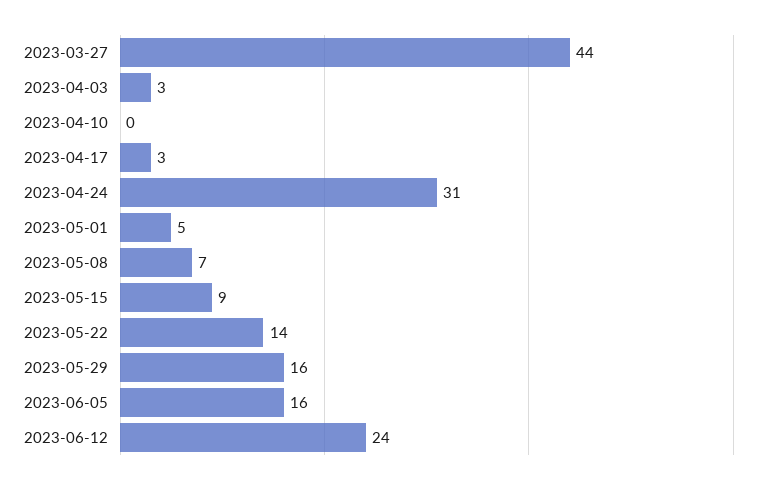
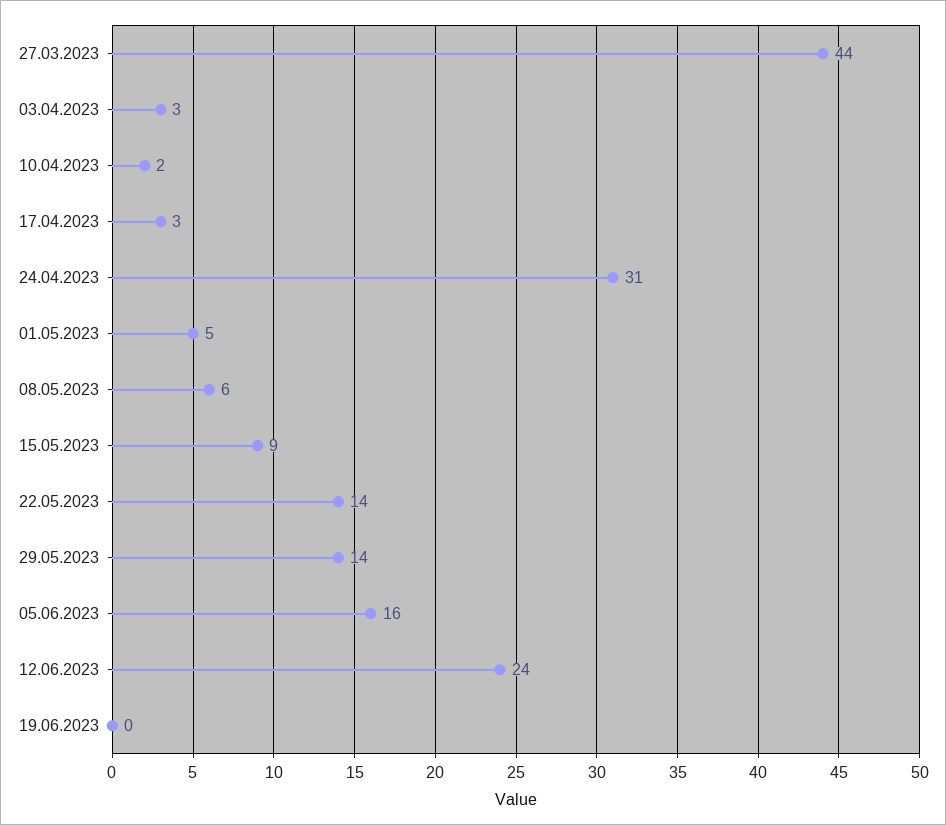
2023-04-10: 0 -> 2
2023-05-08: 7 -> 6
2023-05-29: 16 -> 14
19.06.2023: none -> 0

